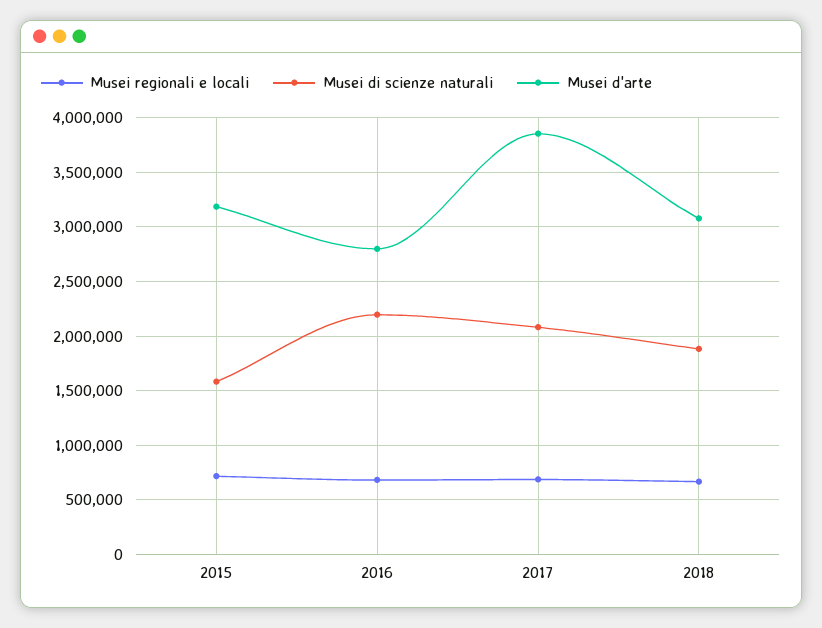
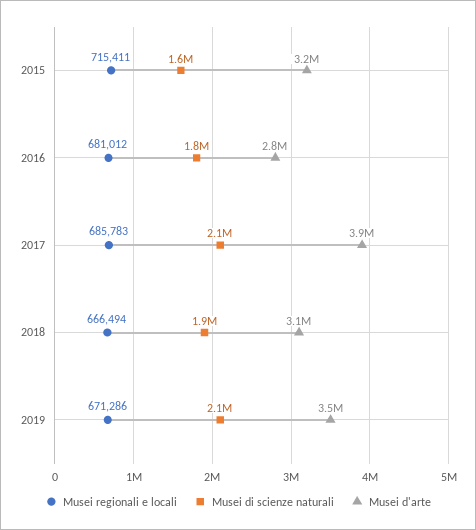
Musei di scienze naturali, 2016: 2200000 -> 1800000
Musei regionali e locali, 2019: none -> 671286
Musei di scienze naturali, 2019: none -> 2100000
Musei d'arte, 2019: none -> 3500000

